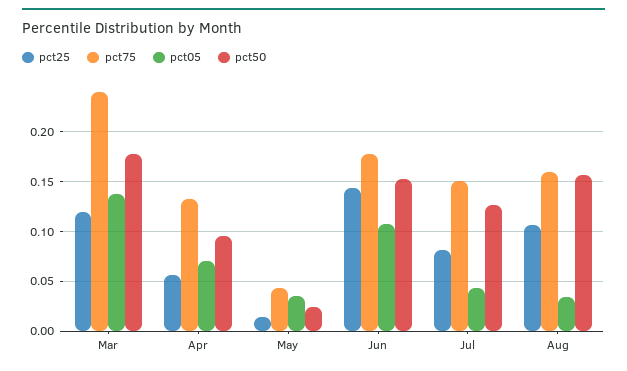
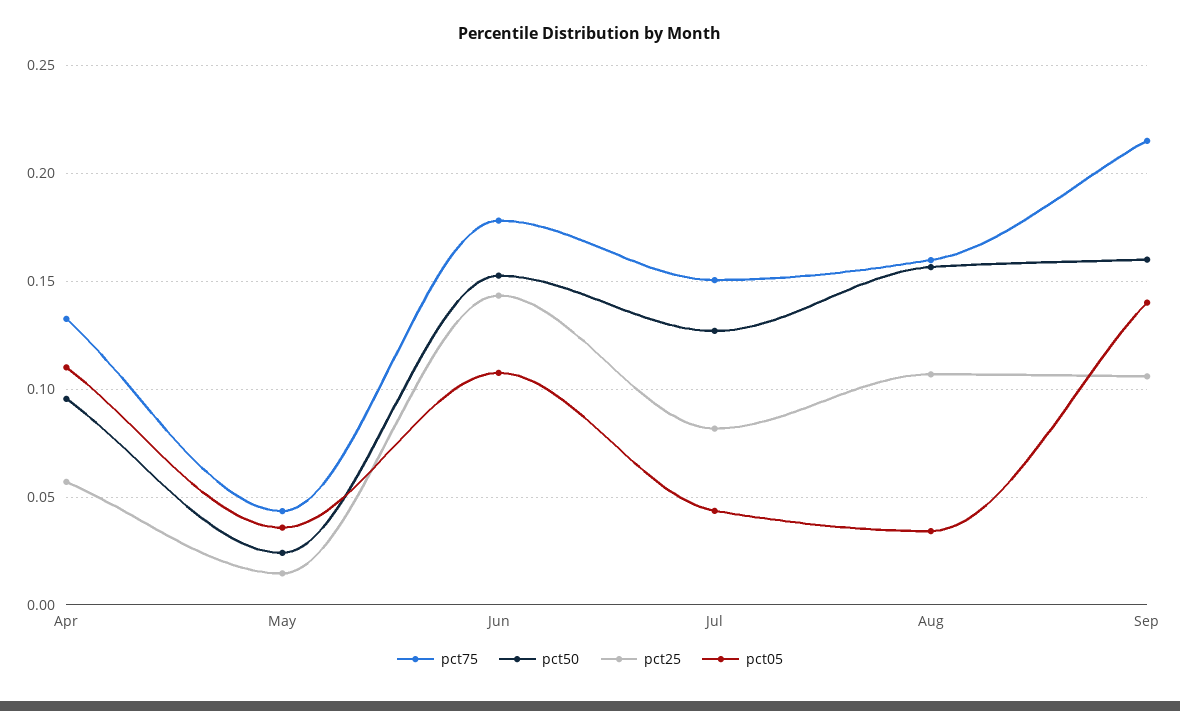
pct25, Mar: 0.12 -> none
pct75, Mar: 0.24 -> none
pct05, Mar: 0.14 -> none
pct50, Mar: 0.18 -> none
pct05, Apr: 0.07 -> 0.11
pct75, Sep: none -> 0.215
pct50, Sep: none -> 0.16
pct25, Sep: none -> 0.105
pct05, Sep: none -> 0.14

